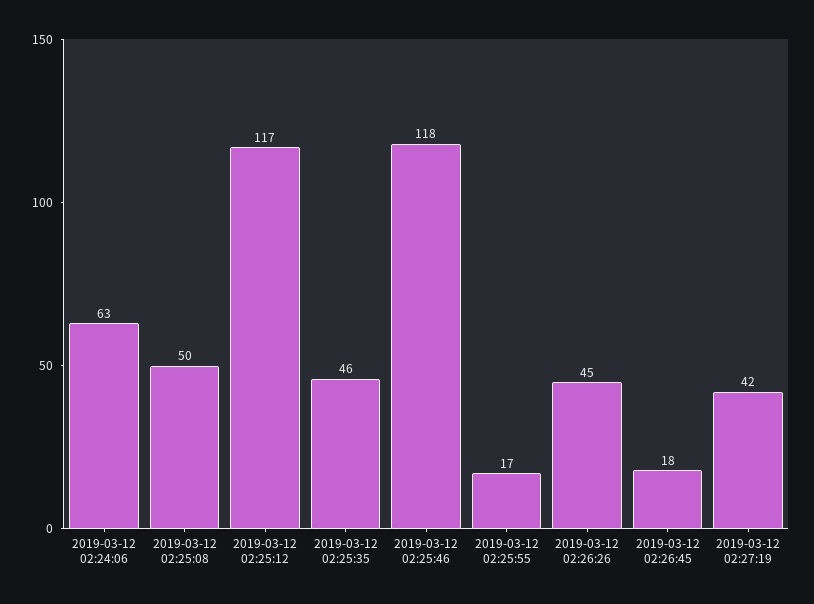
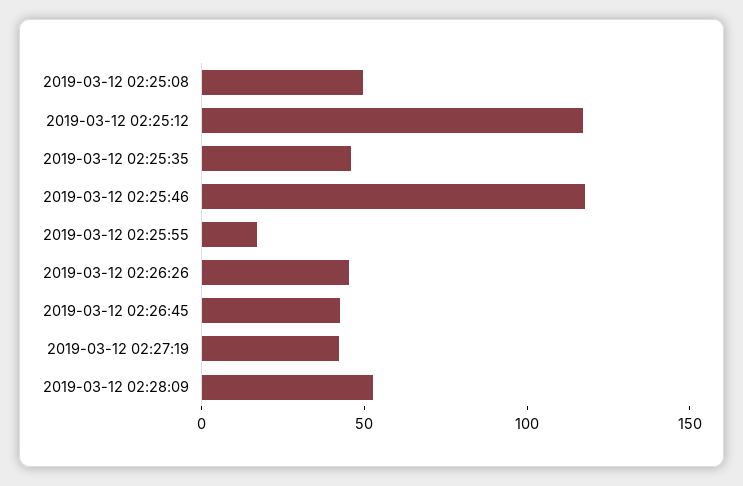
2019-03-12 02:24:06: 63 -> none
2019-03-12 02:26:45: 18 -> 40
2019-03-12 02:28:09: none -> 50

